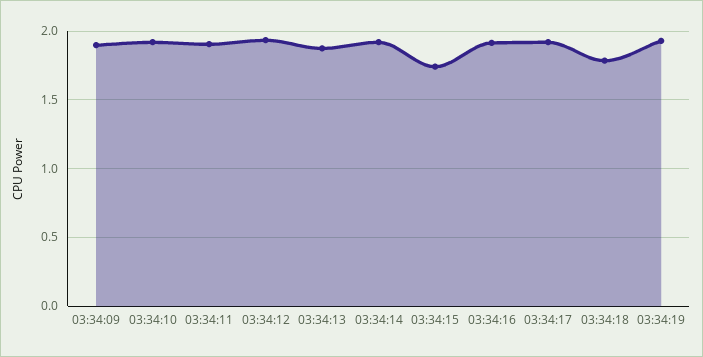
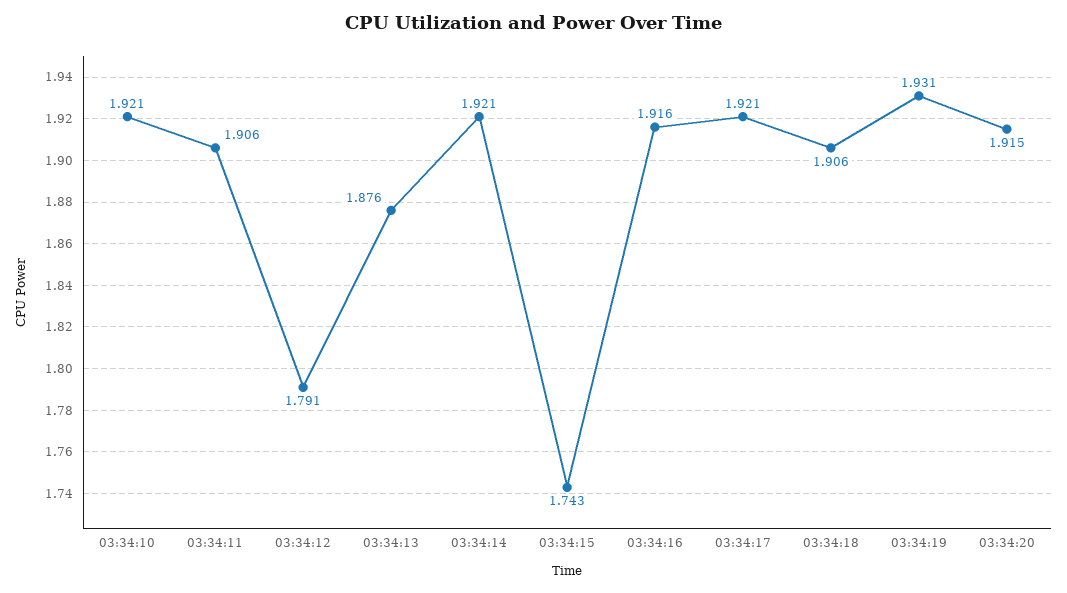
03:34:09: 1.9 -> none
03:34:12: 1.95 -> 1.791
03:34:18: 1.8 -> 1.906
03:34:20: none -> 1.915

